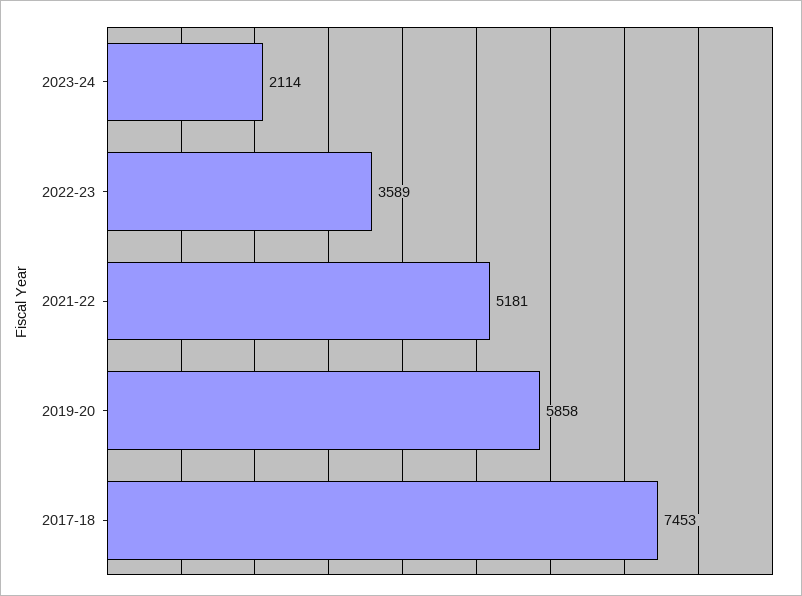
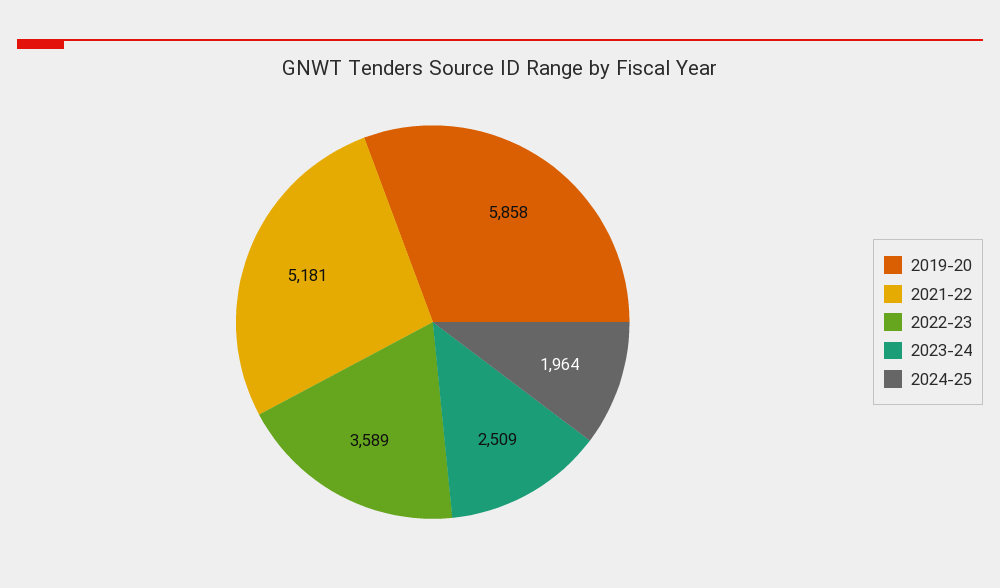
2023-24: 2114 -> 2509
2017-18: 7453 -> none
2024-25: none -> 1964

